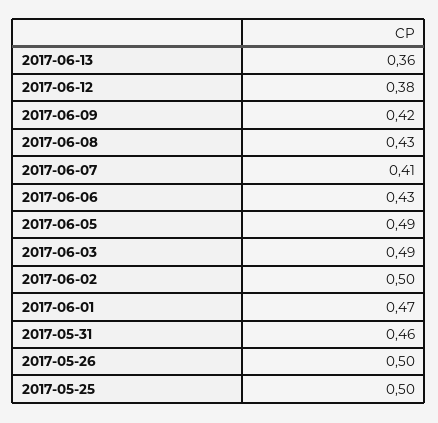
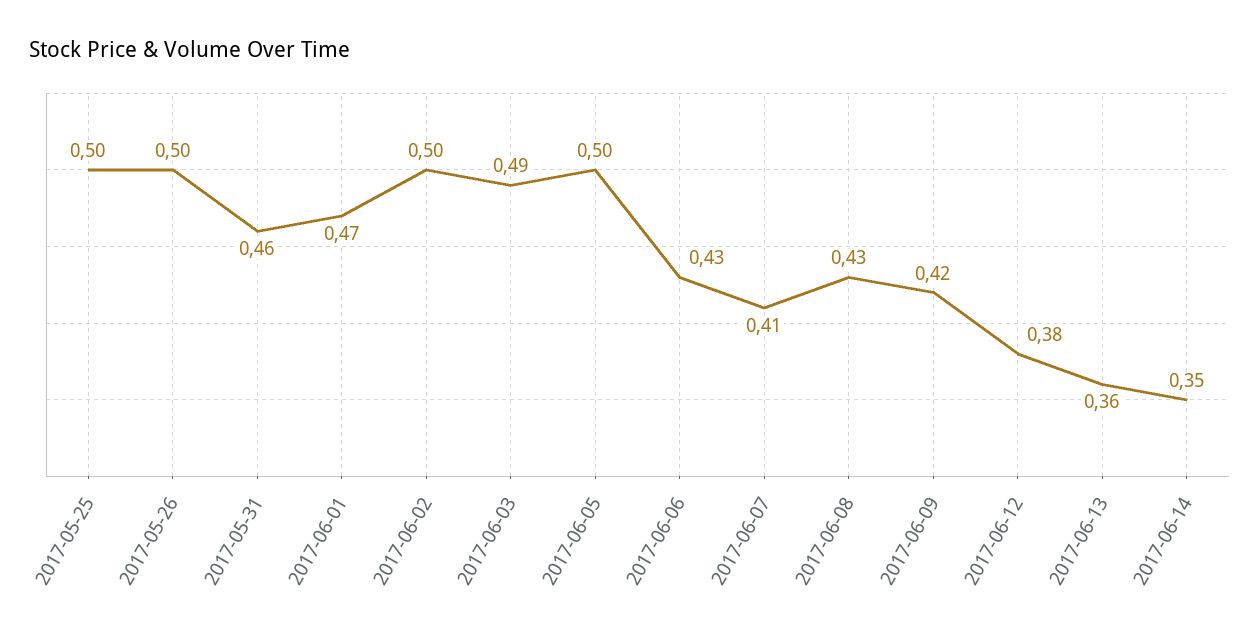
2017-06-05: 0.49 -> 0.5
2017-06-14: none -> 0.35

